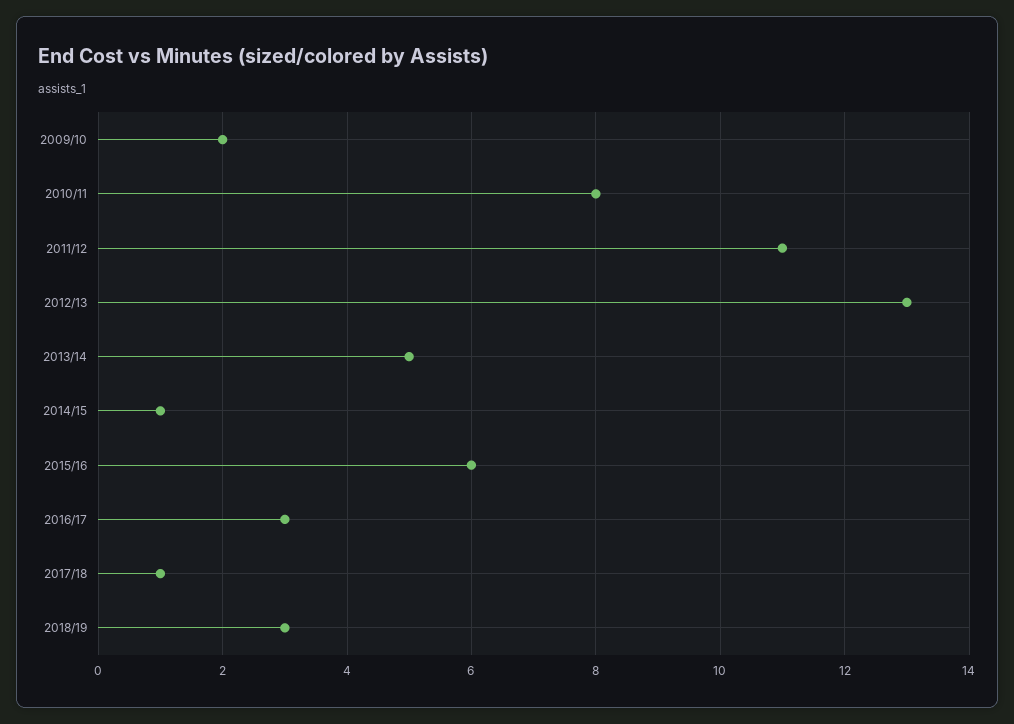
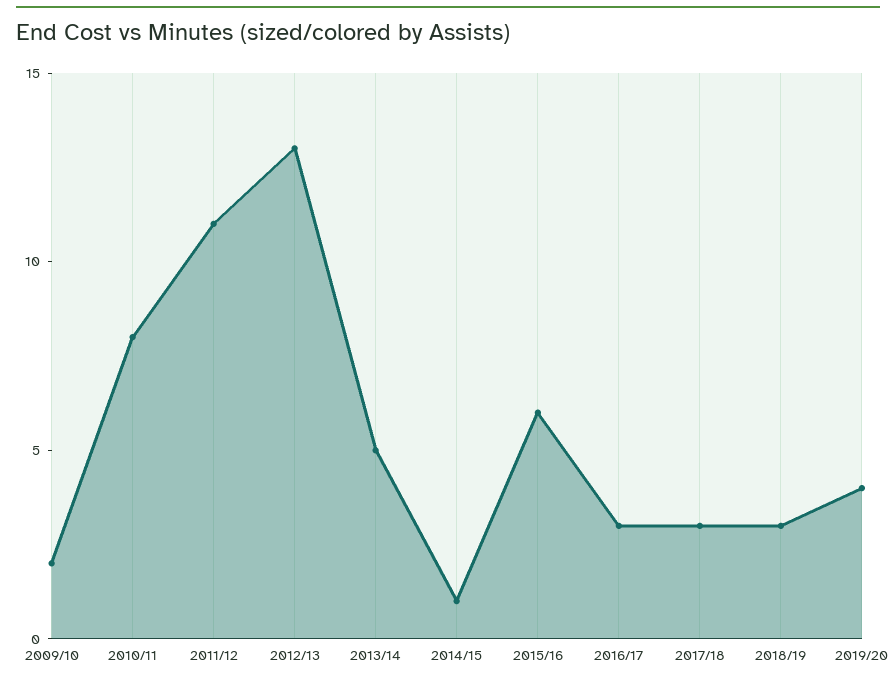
2017/18: 1 -> 3
2019/20: none -> 4

